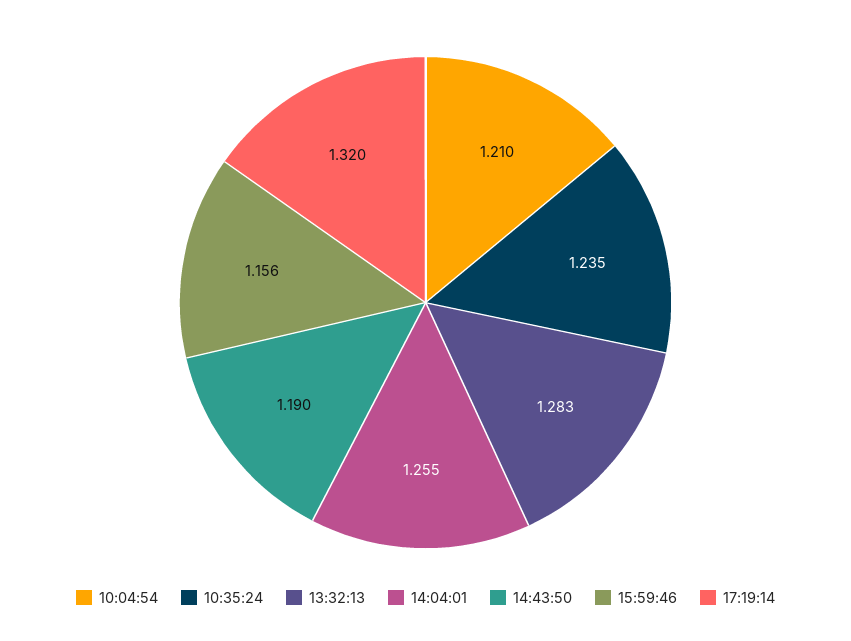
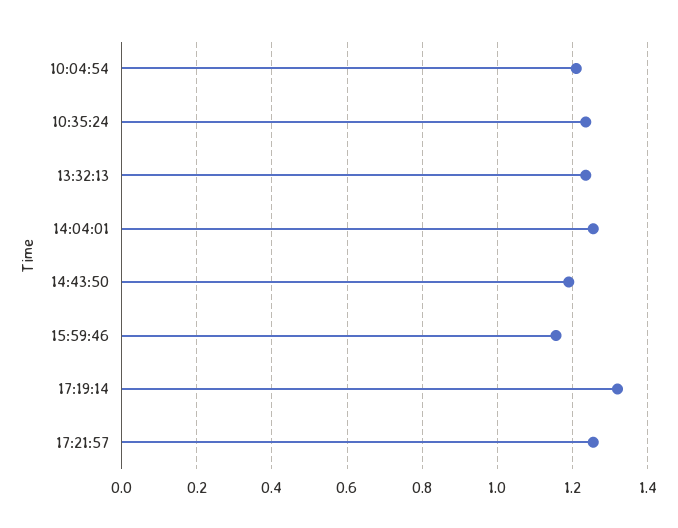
13:32:13: 1.283 -> 1.24
17:21:57: none -> 1.26

